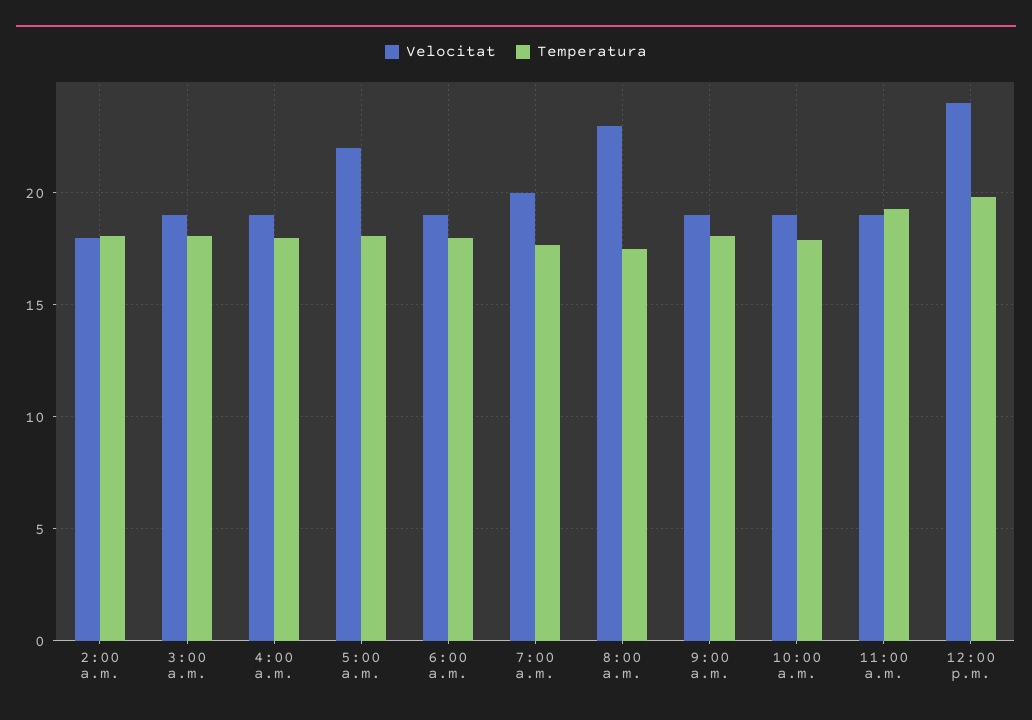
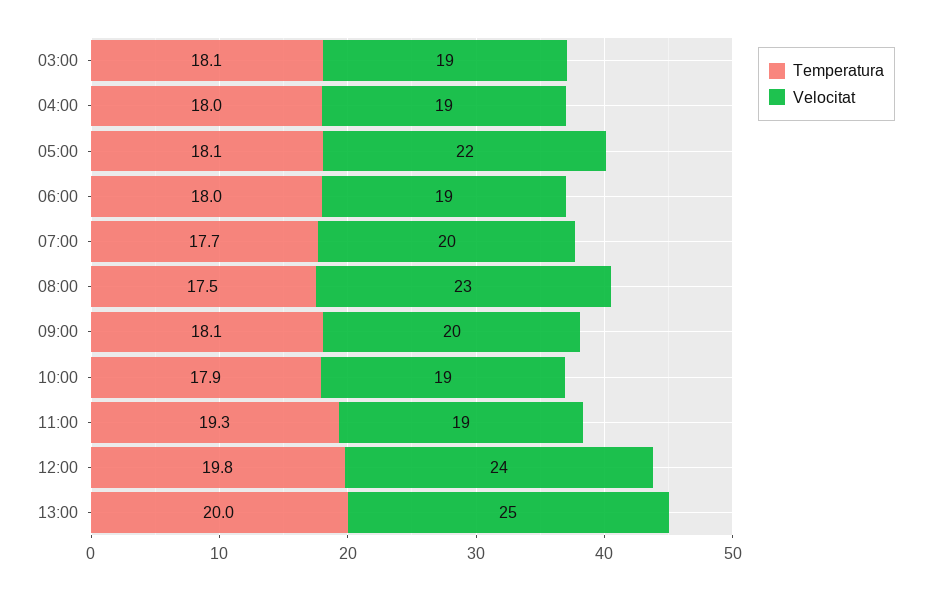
Velocitat, 2:00 a.m.: 18 -> none
Temperatura, 2:00 a.m.: 18 -> none
Velocitat, 9:00 a.m.: 19 -> 20
Temperatura, 13:00: none -> 20
Velocitat, 13:00: none -> 25

